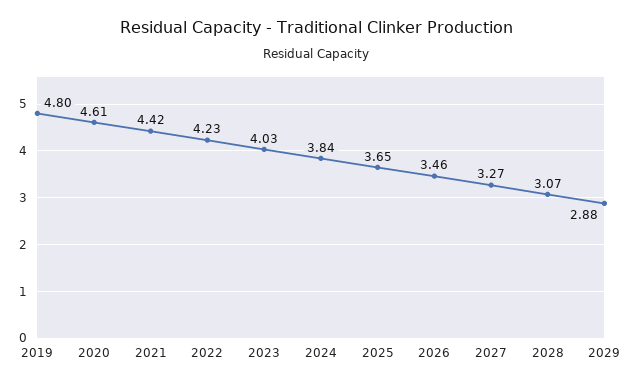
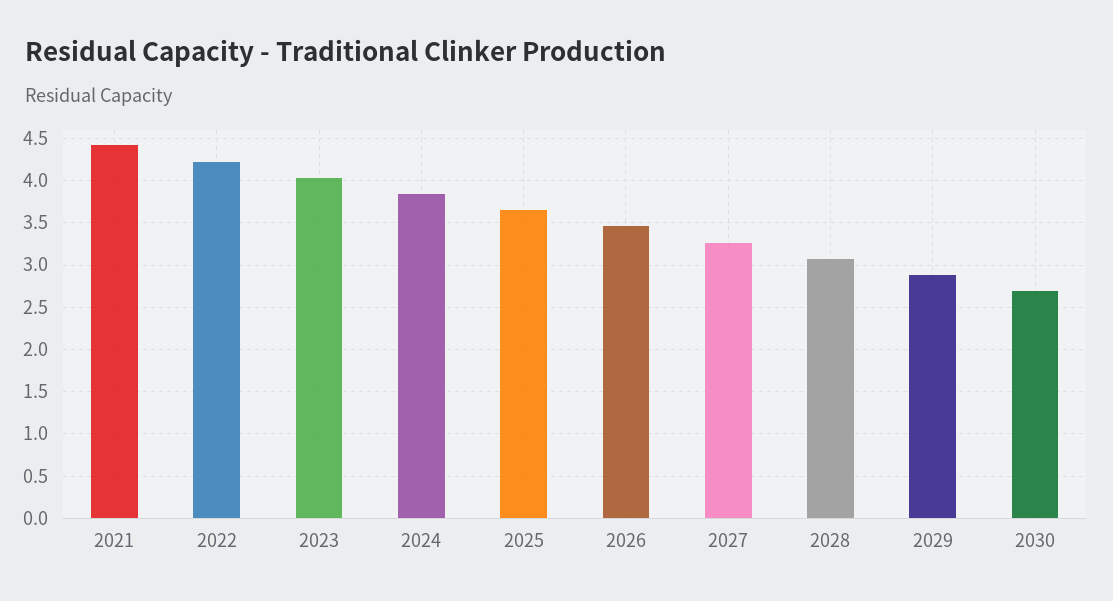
2019: 4.8 -> none
2020: 4.61 -> none
2030: none -> 2.7

